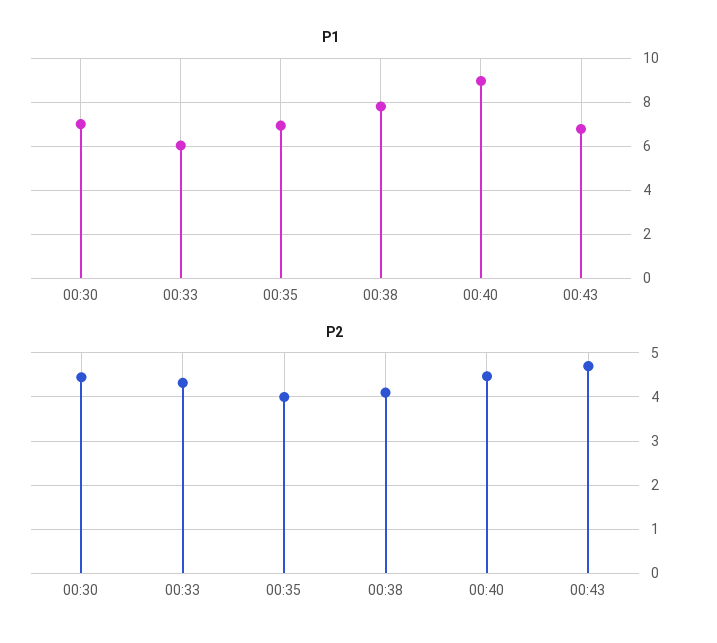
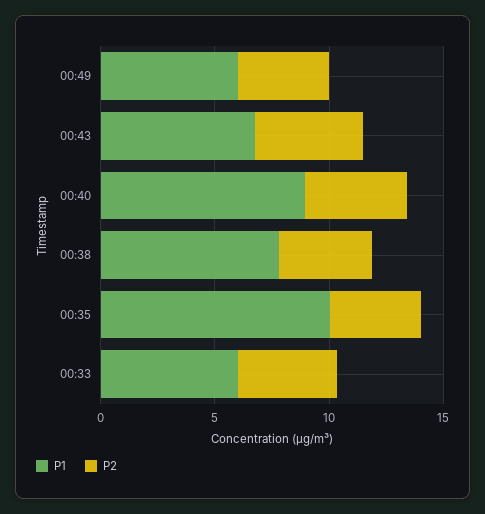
P1, 00:30: 7 -> none
P1, 00:35: 7 -> 10
P2, 00:30: 4.4 -> none
P1, 00:49: none -> 6
P2, 00:49: none -> 4

